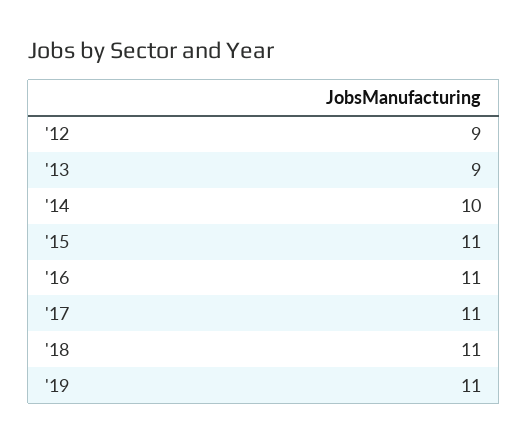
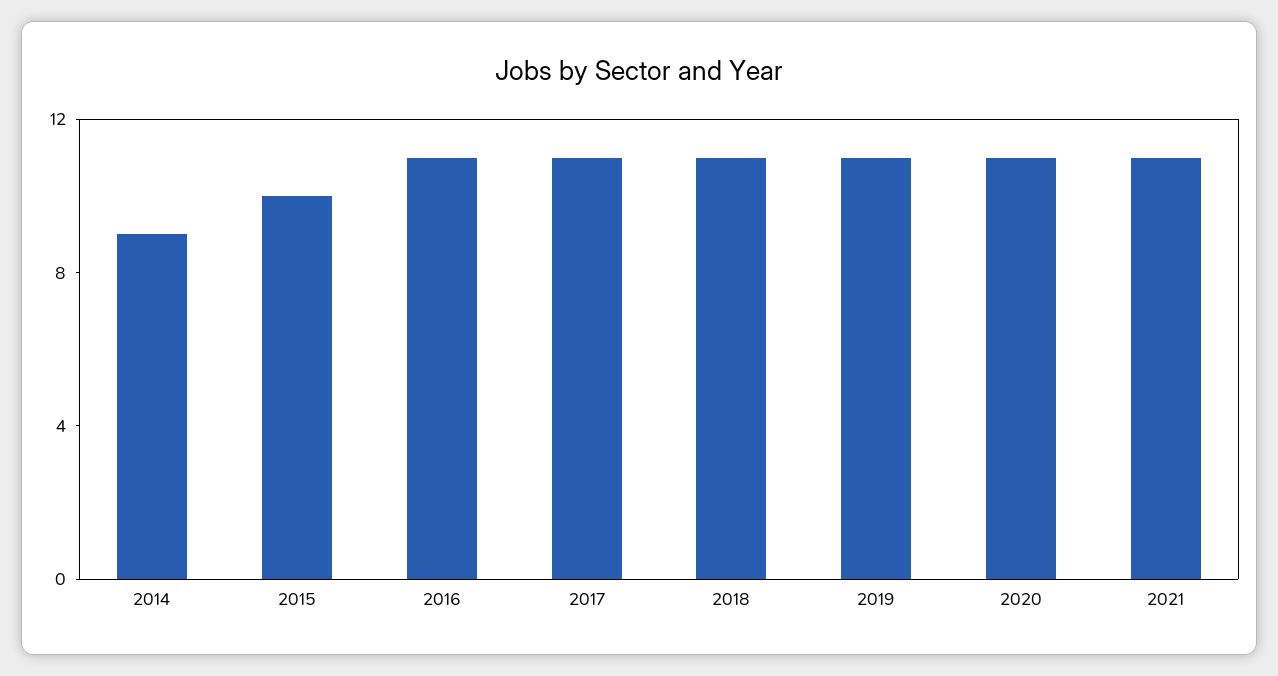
'12: 9 -> none
'13: 9 -> none
'14: 10 -> 9
'15: 11 -> 10
2020: none -> 11
2021: none -> 11

